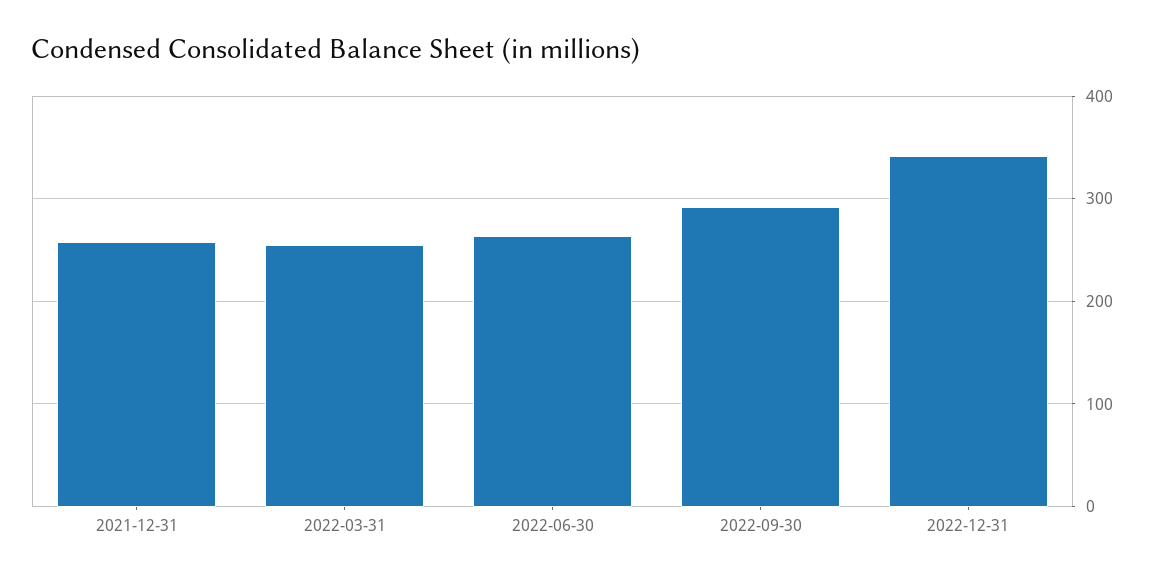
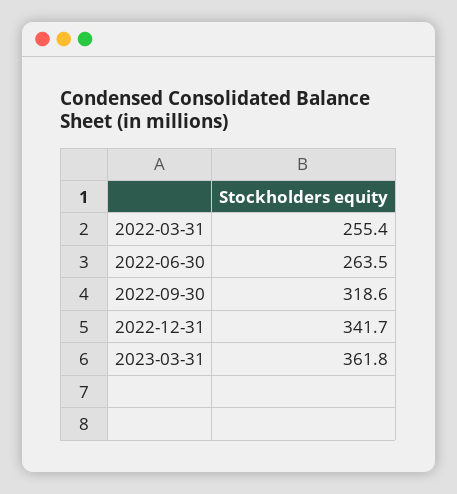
2021-12-31: 260 -> none
2022-09-30: 290 -> 318.6
2023-03-31: none -> 361.8

